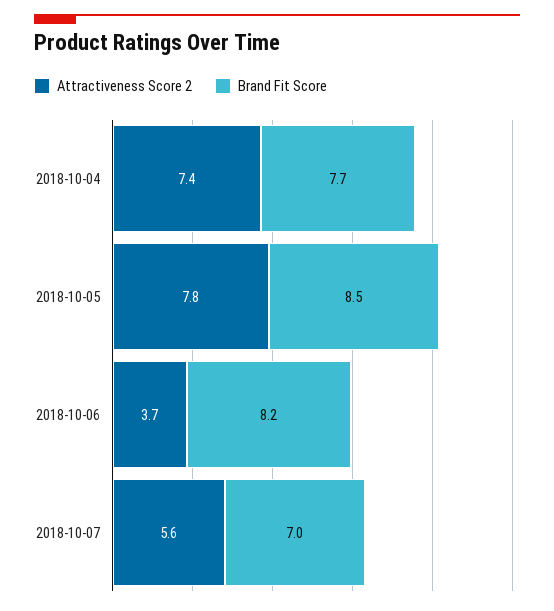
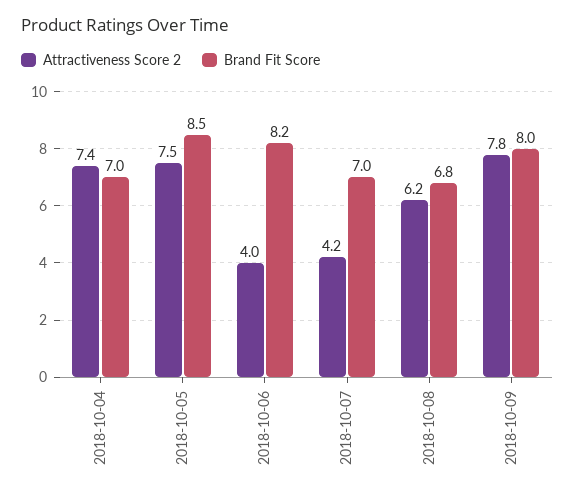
Brand Fit Score, 2018-10-04: 7.7 -> 7
Attractiveness Score 2, 2018-10-05: 7.8 -> 7.5
Attractiveness Score 2, 2018-10-06: 3.7 -> 4
Attractiveness Score 2, 2018-10-07: 5.6 -> 4.2
Attractiveness Score 2, 2018-10-08: none -> 6.2
Brand Fit Score, 2018-10-08: none -> 6.8
Attractiveness Score 2, 2018-10-09: none -> 7.8
Brand Fit Score, 2018-10-09: none -> 8

